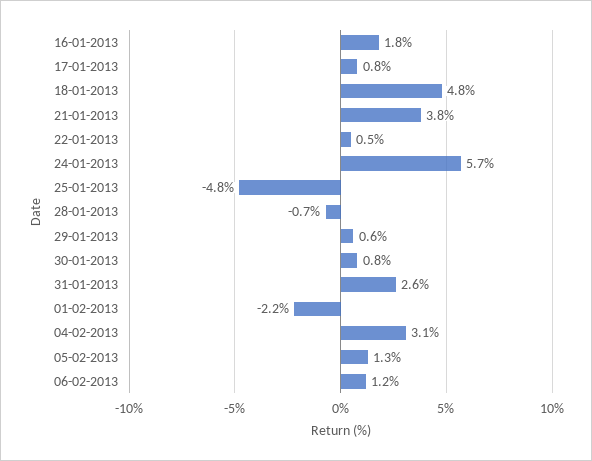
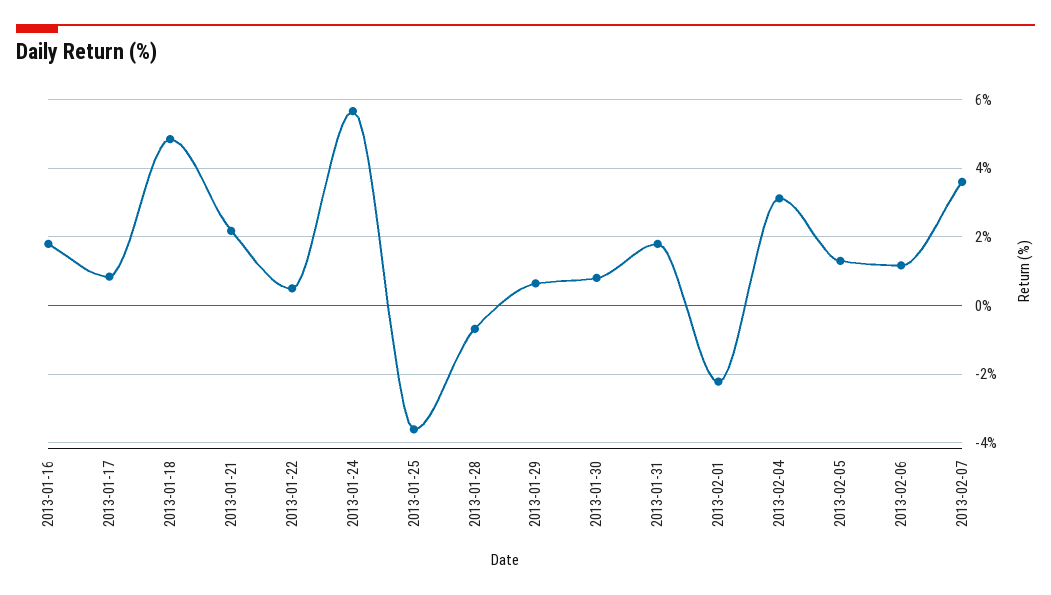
21-01-2013: 3.8 -> 2.2
25-01-2013: -4.8 -> -3.6
31-01-2013: 2.6 -> 1.8
2013-02-07: none -> 3.6

